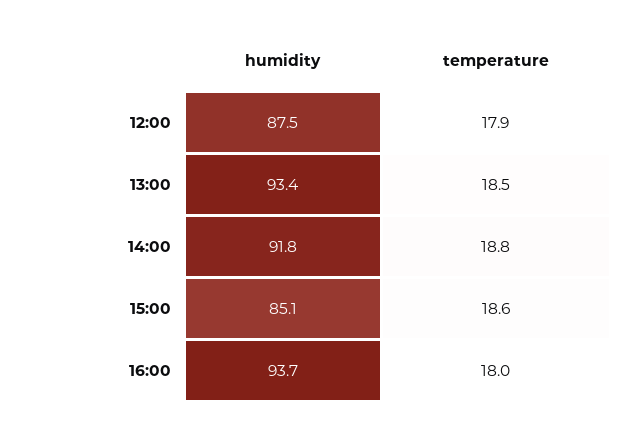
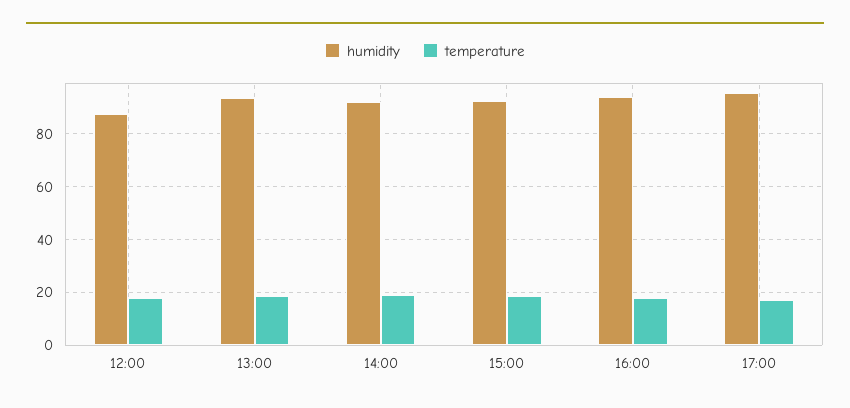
humidity, 15:00: 85.1 -> 92.5
humidity, 17:00: none -> 95
temperature, 17:00: none -> 17.5

